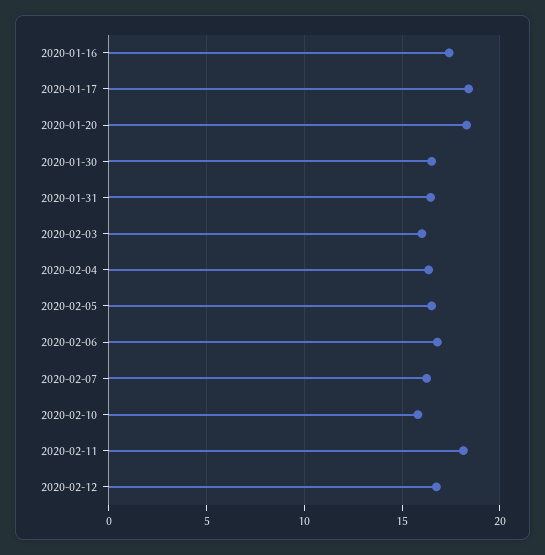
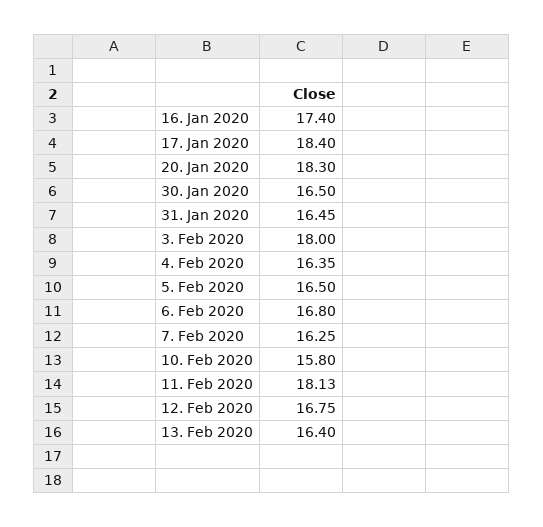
2020-02-03: 16 -> 18
13. Feb 2020: none -> 16.4

